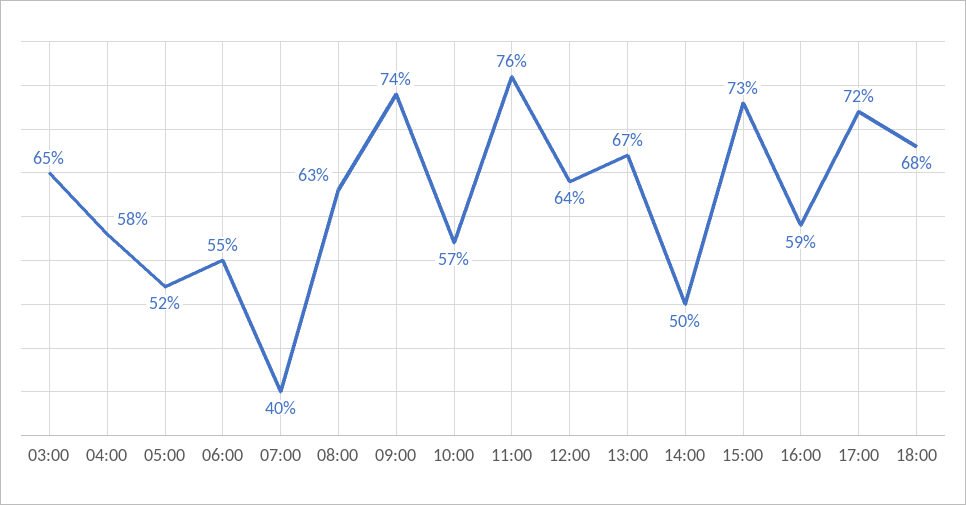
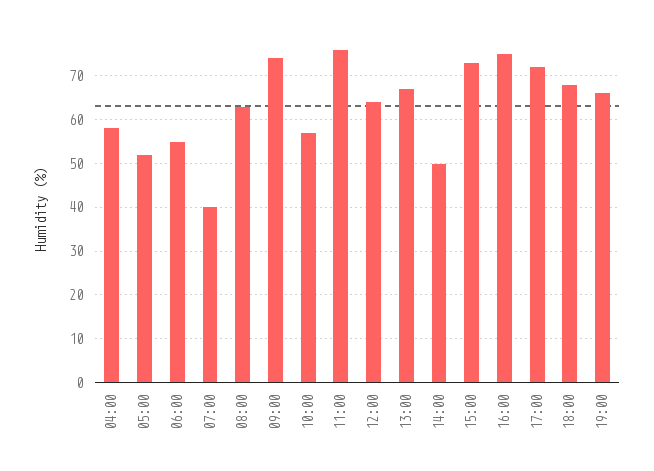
03:00: 65 -> none
16:00: 59 -> 75
19:00: none -> 65

